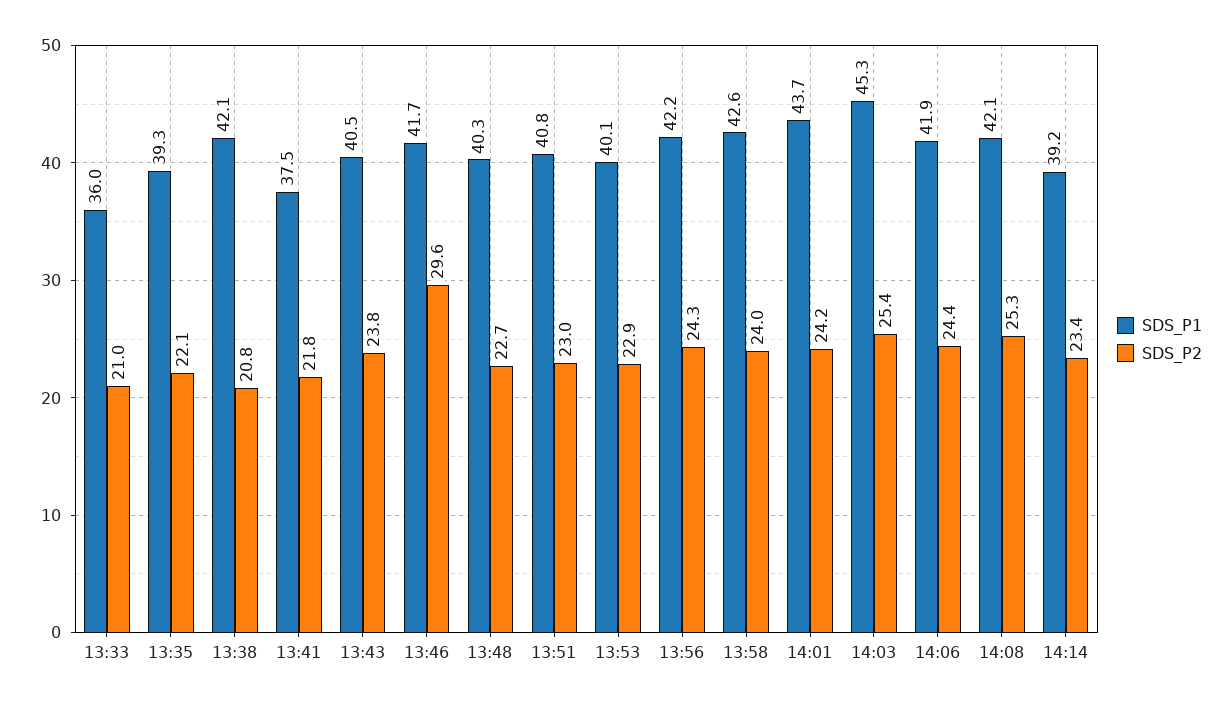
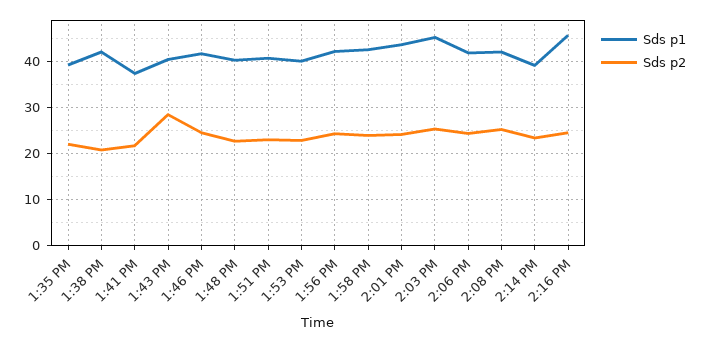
SDS_P1, 13:33: 36 -> none
SDS_P2, 13:33: 21 -> none
SDS_P2, 13:43: 23.8 -> 28
SDS_P2, 13:46: 29.6 -> 24
SDS_P1, 2:16 PM: none -> 46
SDS_P2, 2:16 PM: none -> 24

